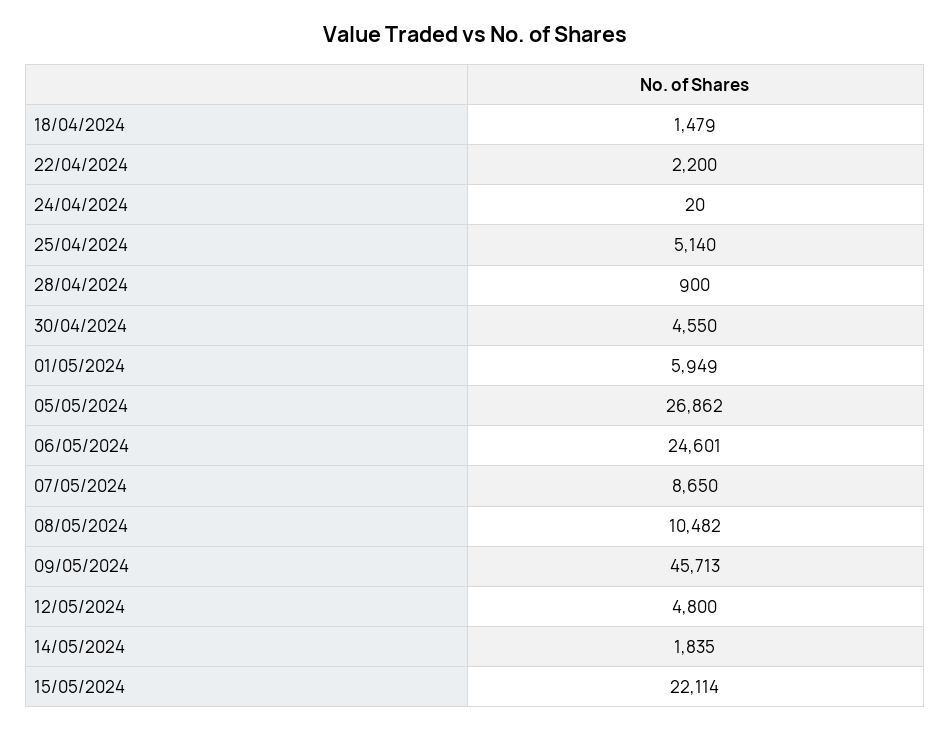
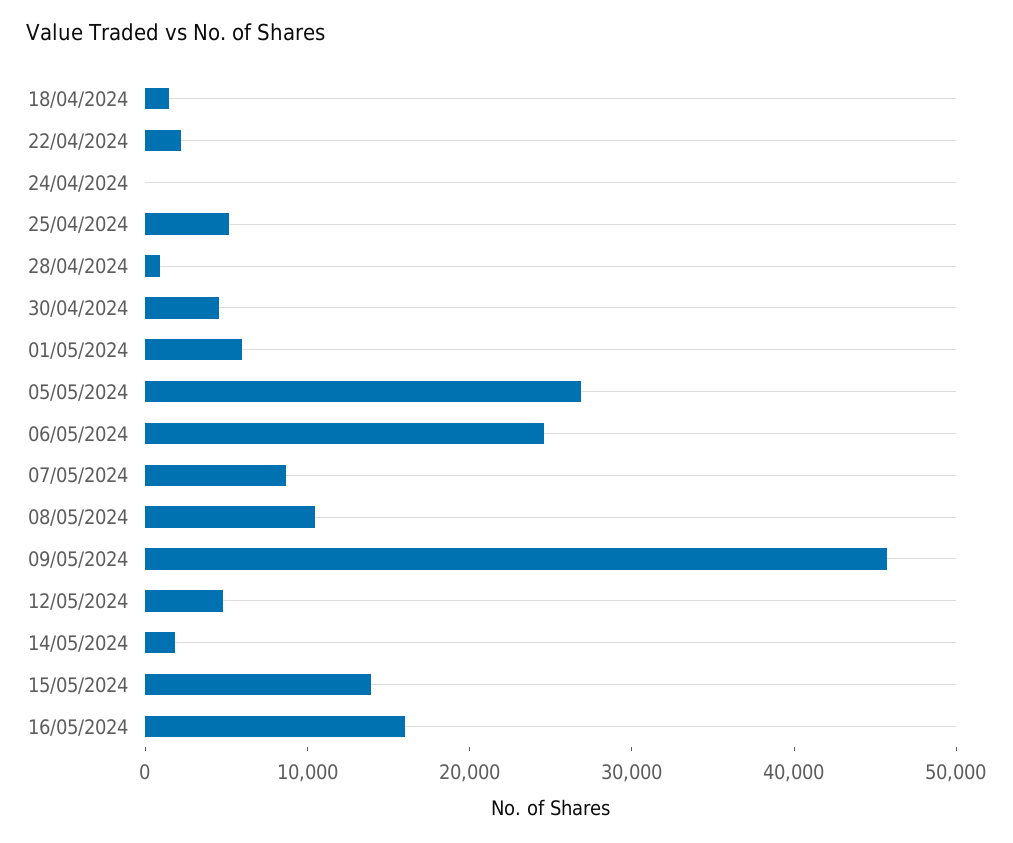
15/05/2024: 22114 -> 14000
16/05/2024: none -> 16000

